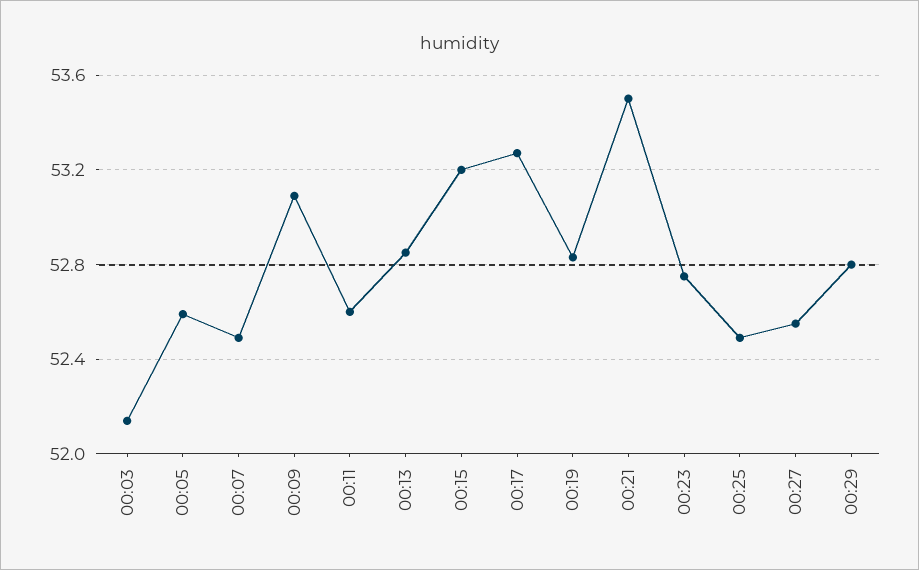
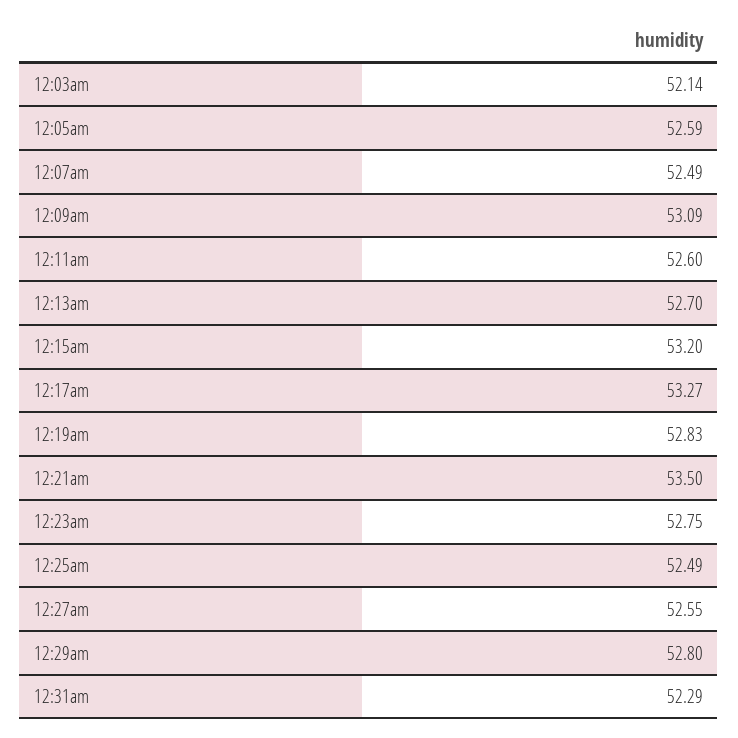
00:13: 52.85 -> 52.7
12:31am: none -> 52.29

